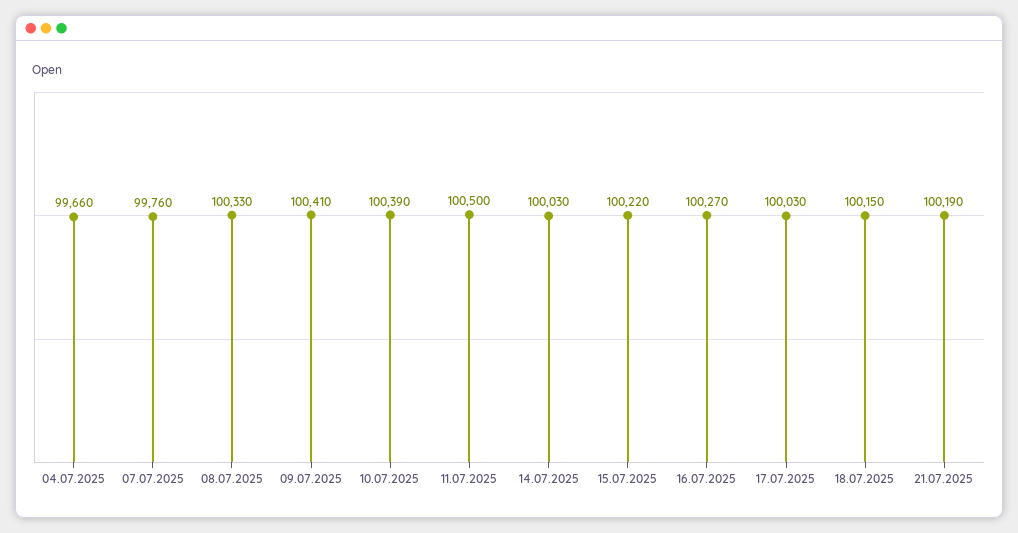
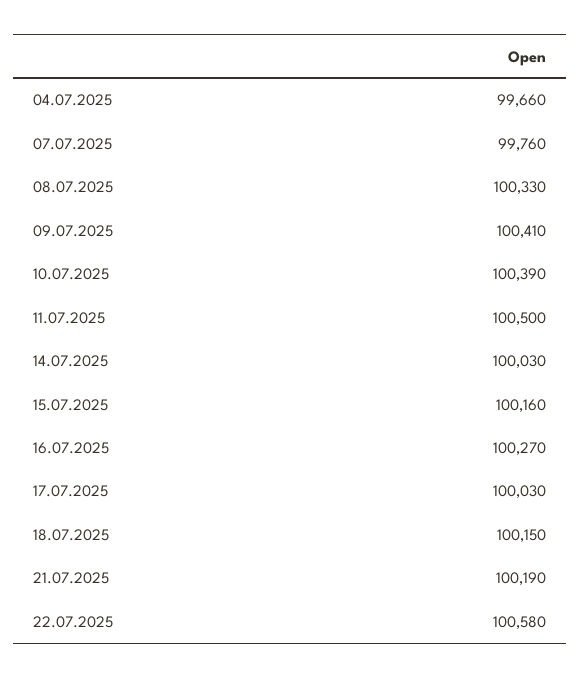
15.07.2025: 100220 -> 100160
22.07.2025: none -> 100580

